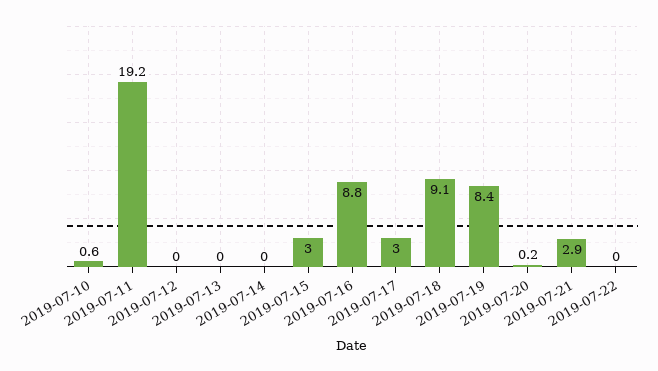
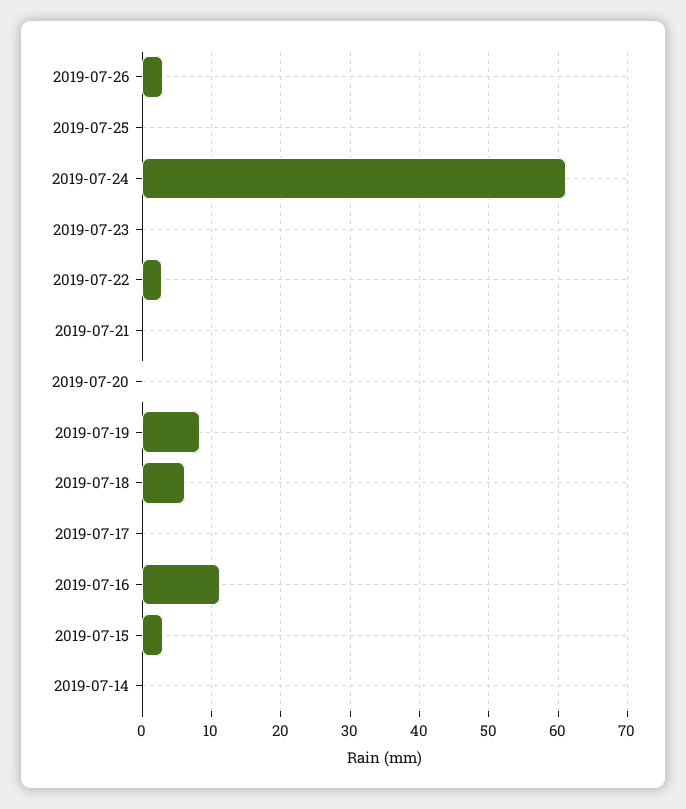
2019-07-10: 0.6 -> none
2019-07-11: 19.2 -> none
2019-07-12: 0 -> none
2019-07-13: 0 -> none
2019-07-16: 8.8 -> 11
2019-07-17: 3 -> 0
2019-07-18: 9.1 -> 6
2019-07-21: 2.9 -> 0
2019-07-22: 0 -> 3
2019-07-26: none -> 3
2019-07-25: none -> 0
2019-07-24: none -> 61
2019-07-23: none -> 0

